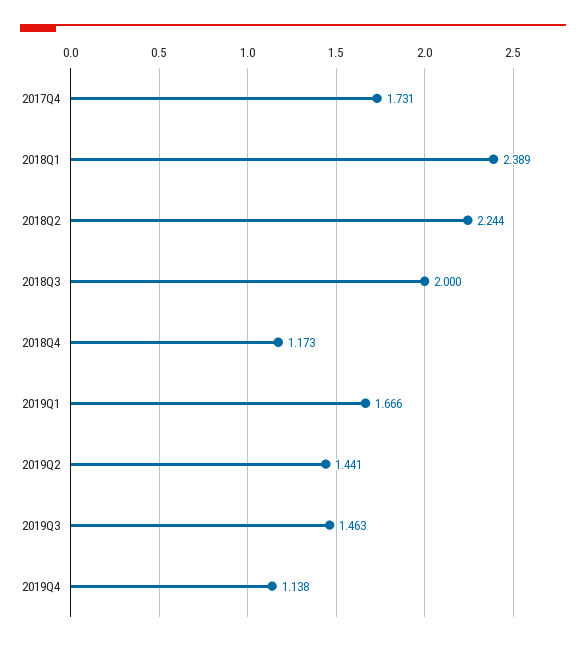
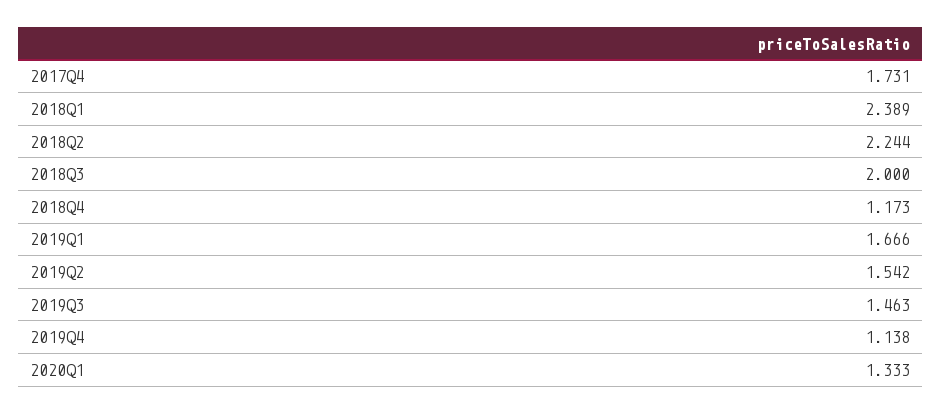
2019Q2: 1.441 -> 1.542
2020Q1: none -> 1.333

